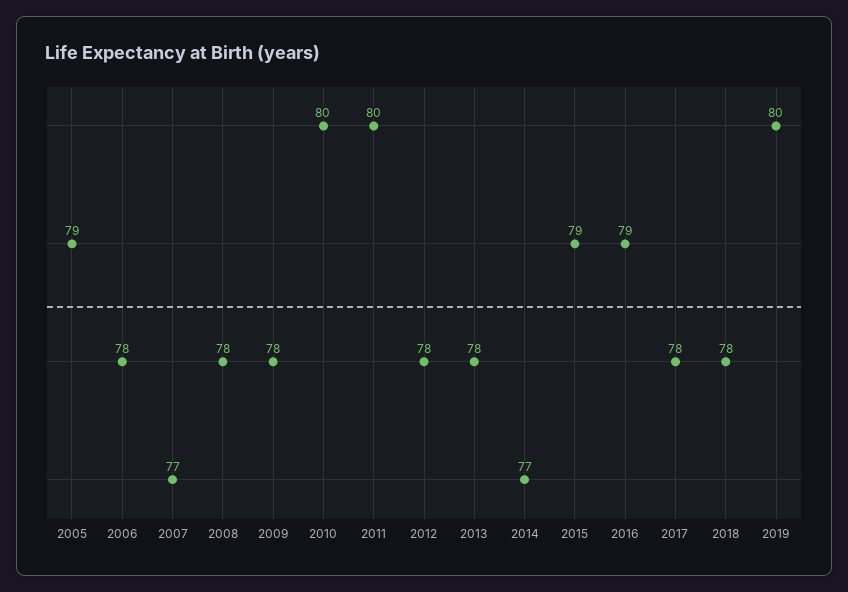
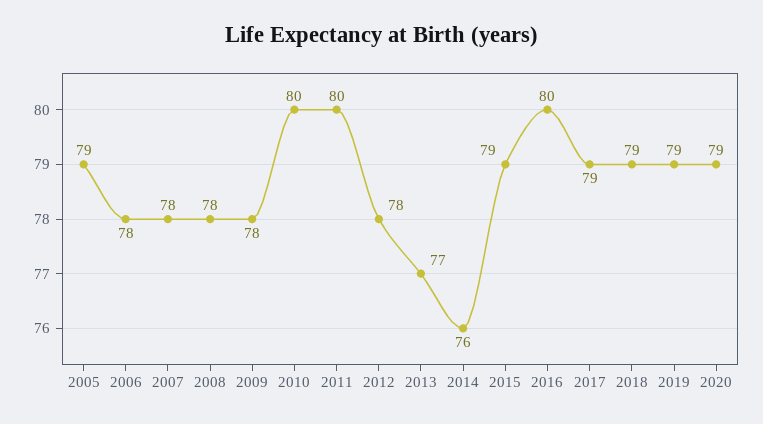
2007: 77 -> 78
2013: 78 -> 77
2014: 77 -> 76
2016: 79 -> 80
2017: 78 -> 79
2018: 78 -> 79
2019: 80 -> 79
2020: none -> 79

